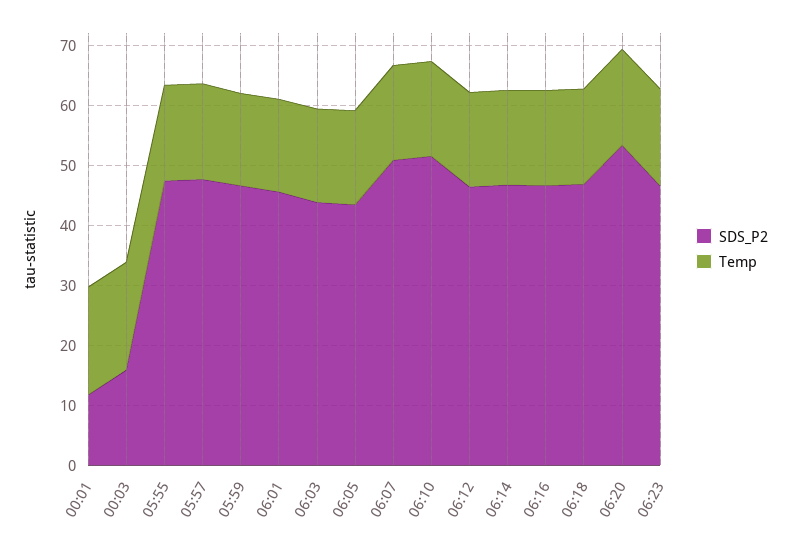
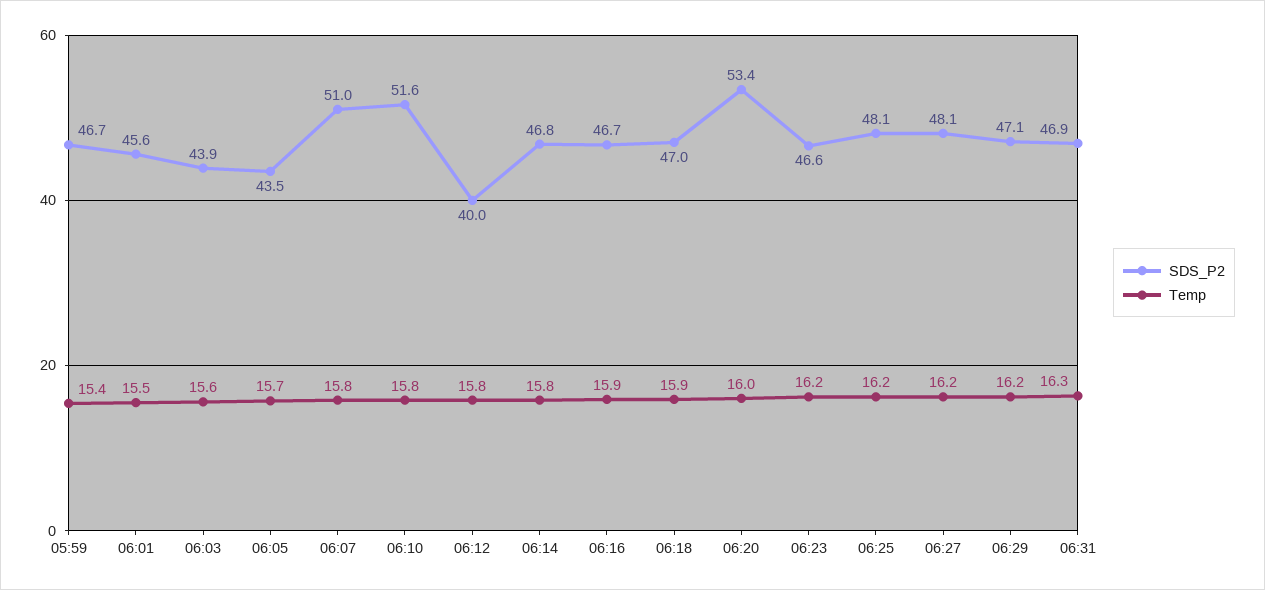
SDS_P2, 00:01: 12 -> none
Temp, 00:01: 18 -> none
SDS_P2, 00:03: 16 -> none
Temp, 00:03: 18 -> none
SDS_P2, 05:55: 48 -> none
Temp, 05:55: 16 -> none
SDS_P2, 05:57: 48 -> none
Temp, 05:57: 16 -> none
SDS_P2, 06:12: 46 -> 40
SDS_P2, 06:25: none -> 48.1
Temp, 06:25: none -> 16.2
SDS_P2, 06:27: none -> 48.1
Temp, 06:27: none -> 16.2
SDS_P2, 06:29: none -> 47.1
Temp, 06:29: none -> 16.2
SDS_P2, 06:31: none -> 46.9
Temp, 06:31: none -> 16.3

